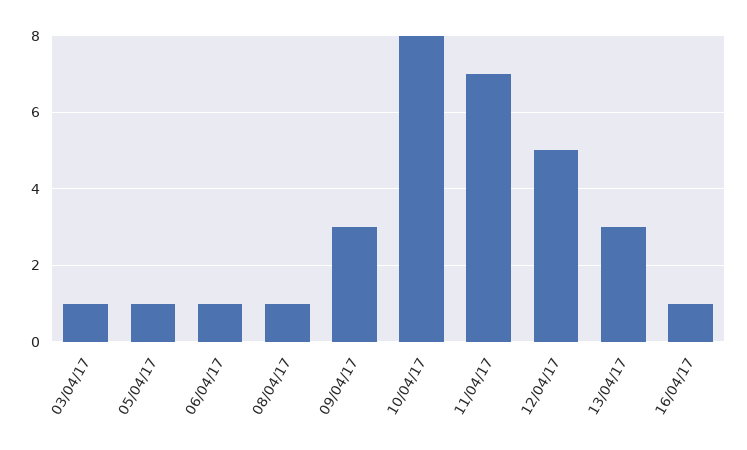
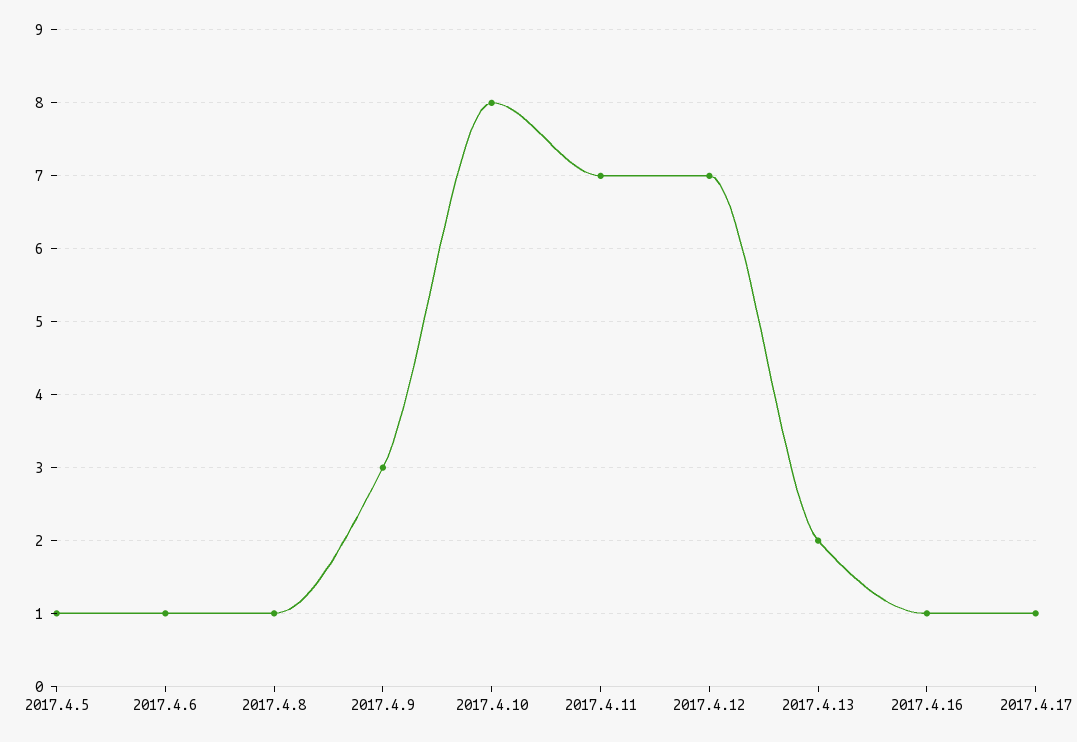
03/04/17: 1 -> none
12/04/17: 5 -> 7
13/04/17: 3 -> 2
2017.4.17: none -> 1

